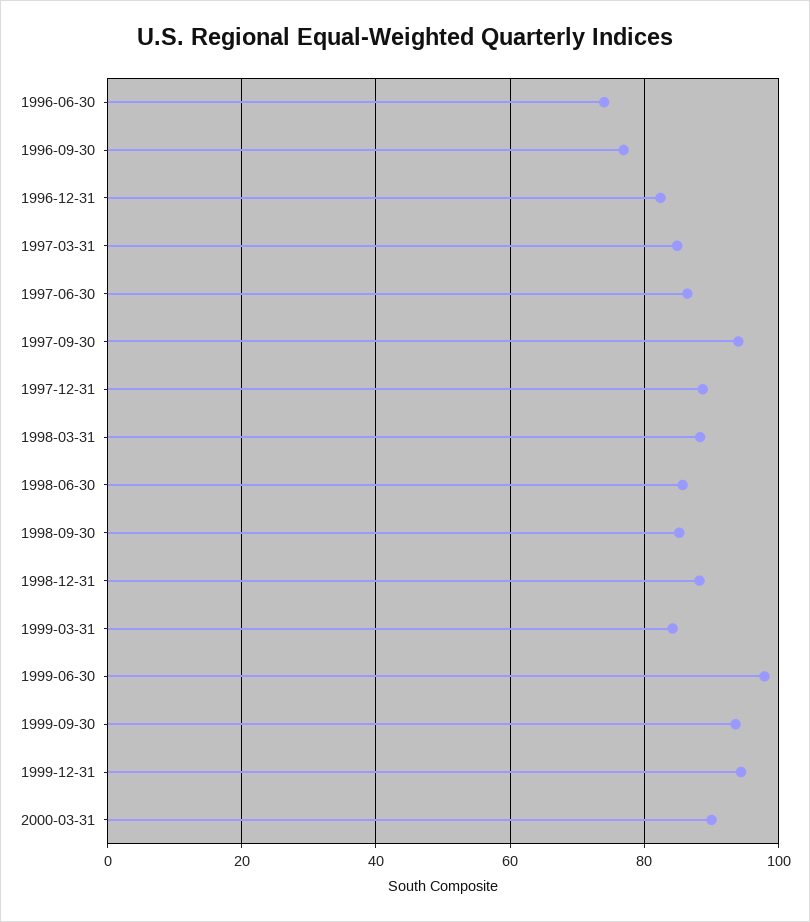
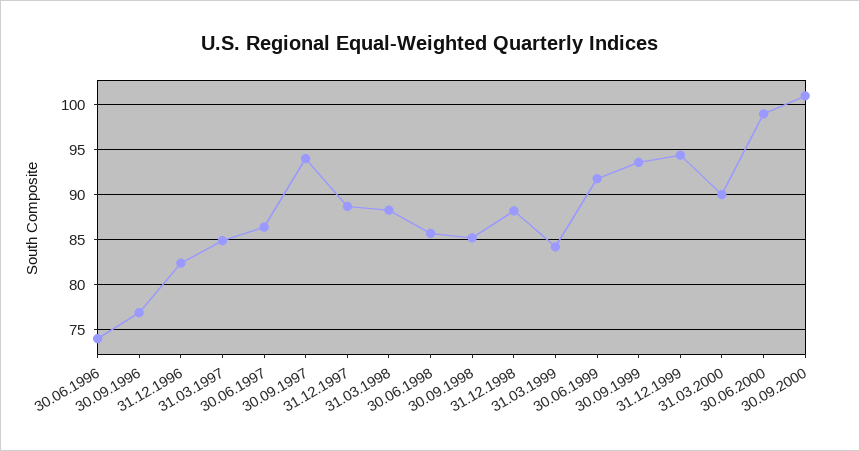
1999-06-30: 98 -> 92
30.06.2000: none -> 99
30.09.2000: none -> 101

